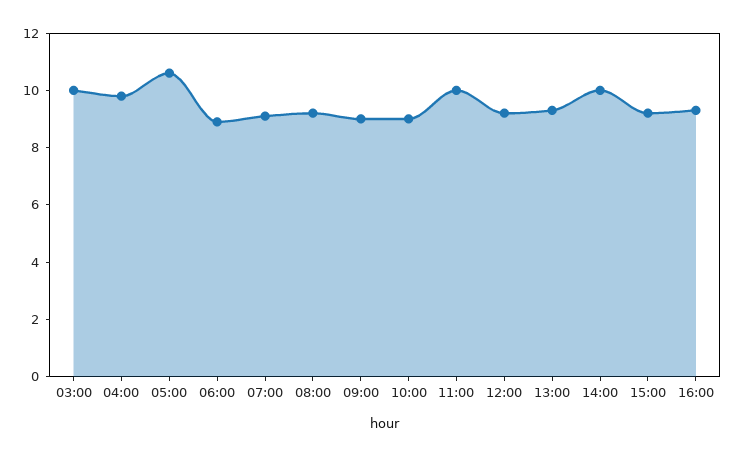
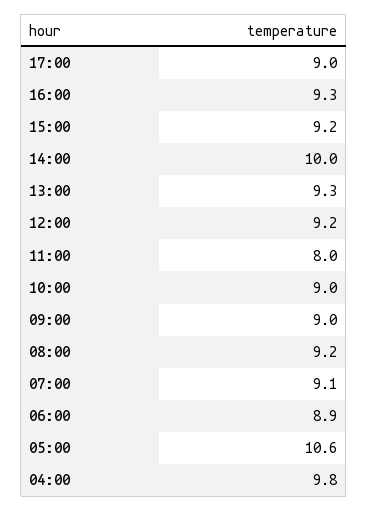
03:00: 10 -> none
11:00: 10 -> 8
17:00: none -> 9

